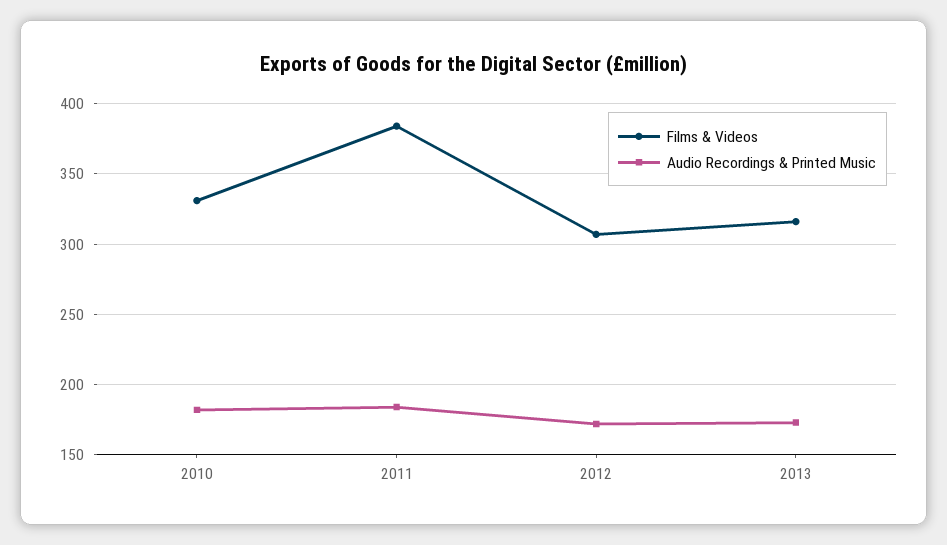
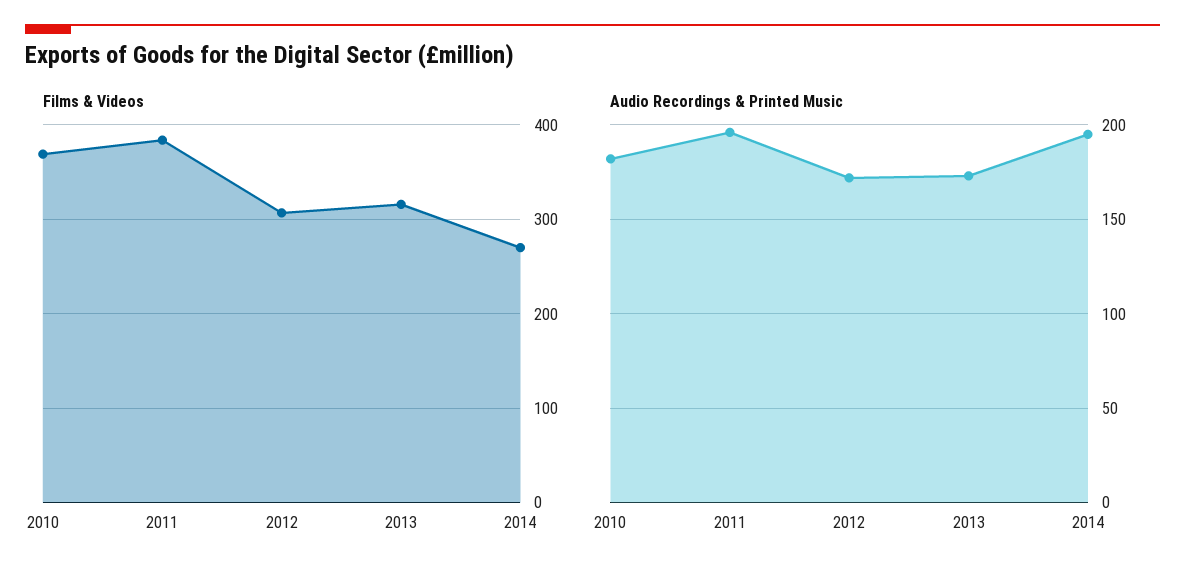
Films & Videos, 2010: 330 -> 370
Audio Recordings & Printed Music, 2011: 185 -> 195
Films & Videos, 2014: none -> 270
Audio Recordings & Printed Music, 2014: none -> 195

